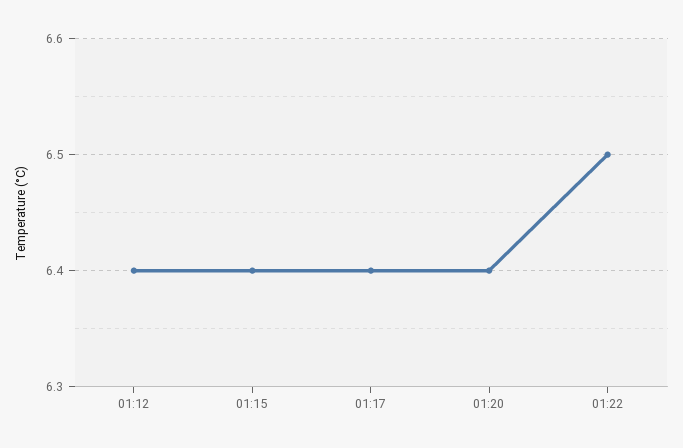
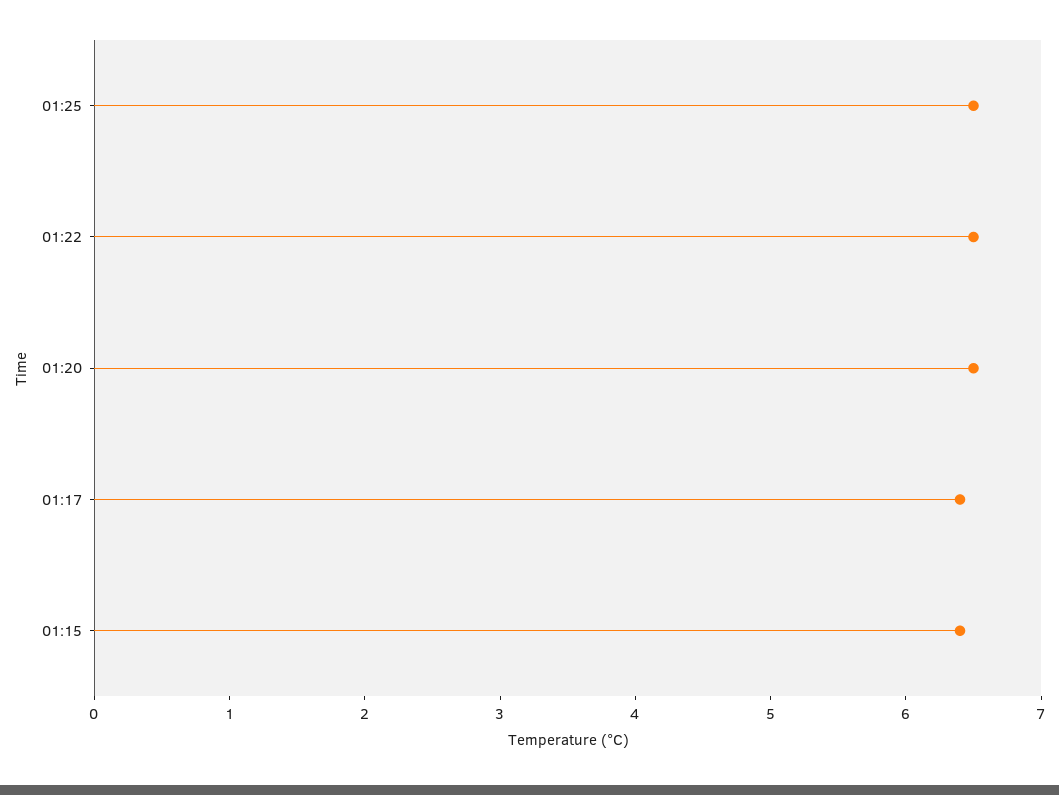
01:12: 6.4 -> none
01:20: 6.4 -> 6.5
01:25: none -> 6.5

